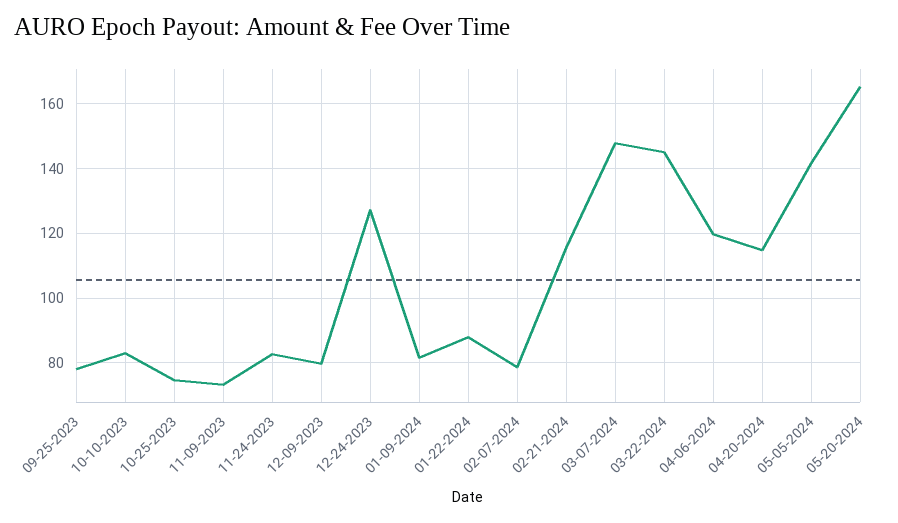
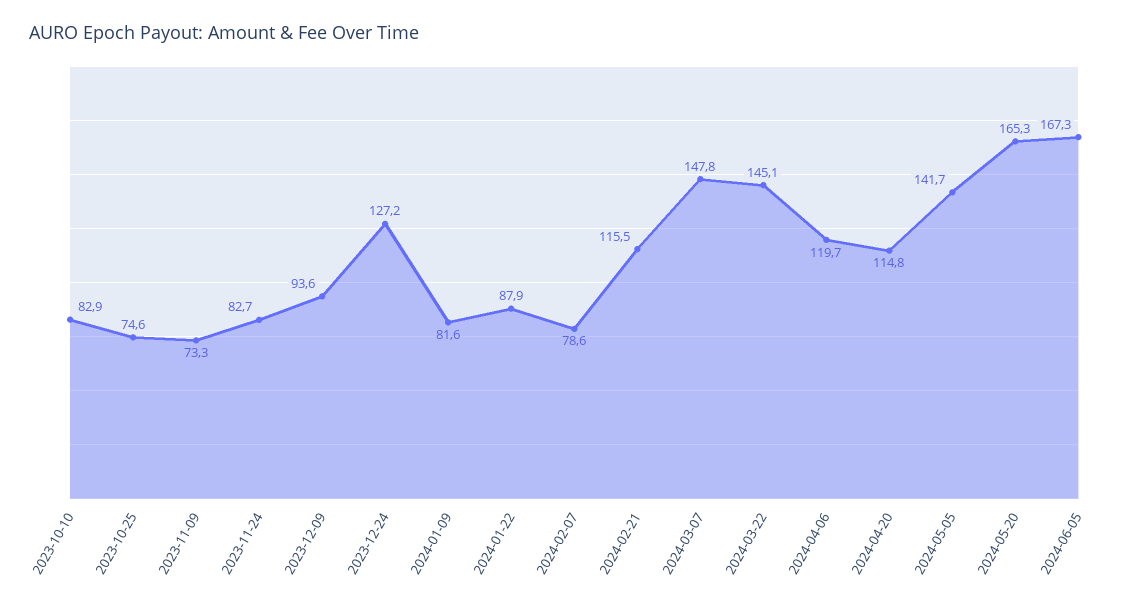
09-25-2023: 78 -> none
12-09-2023: 80 -> 93.6
2024-06-05: none -> 167.3

